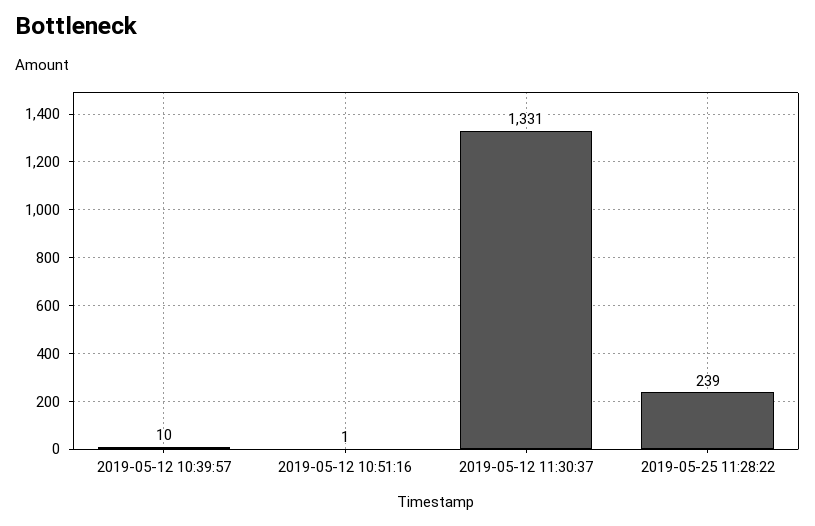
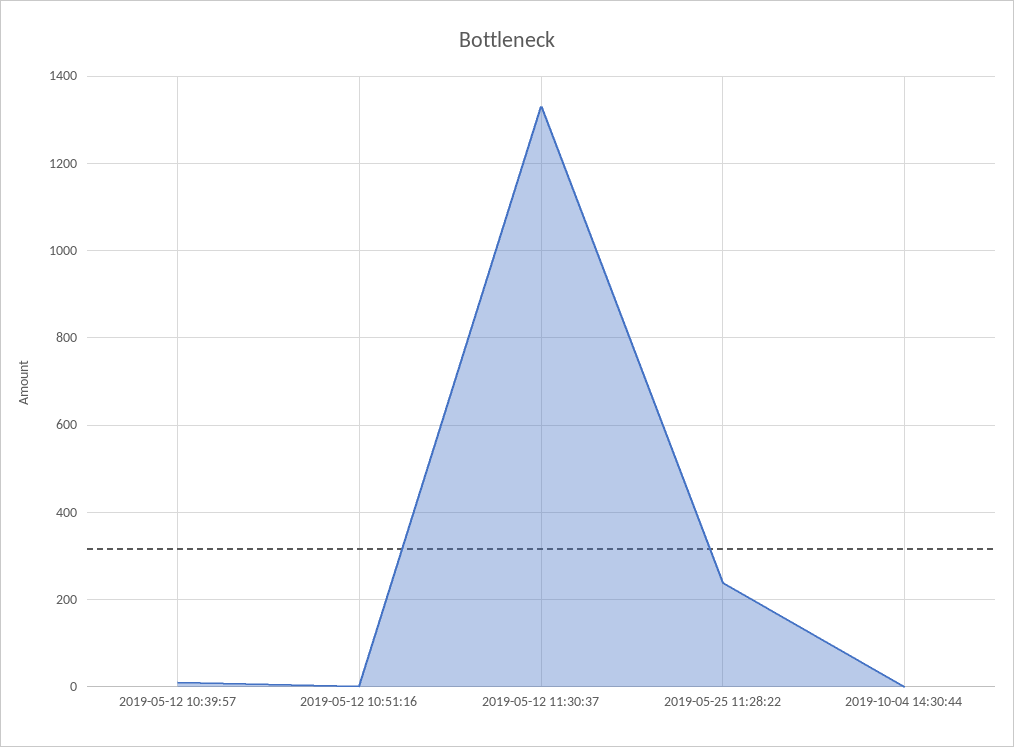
2019-10-04 14:30:44: none -> 0

